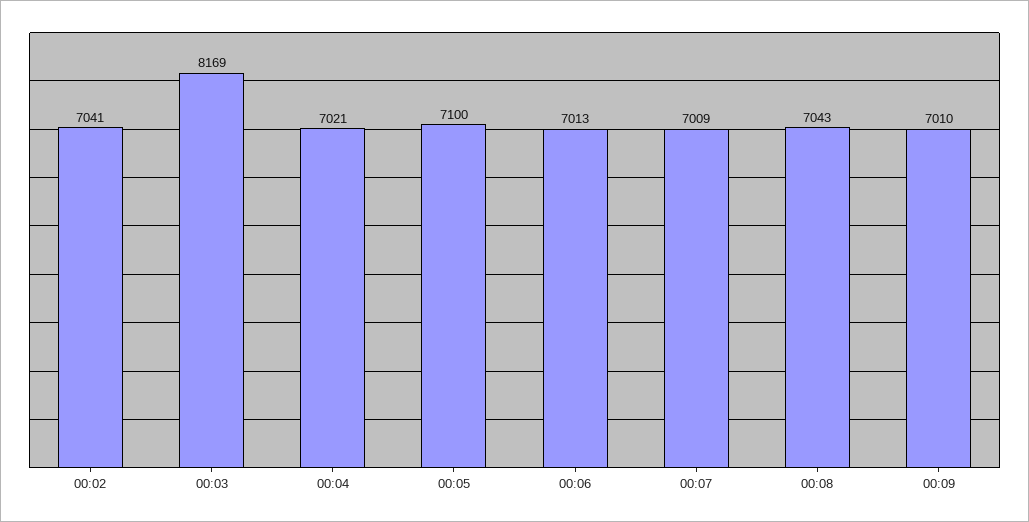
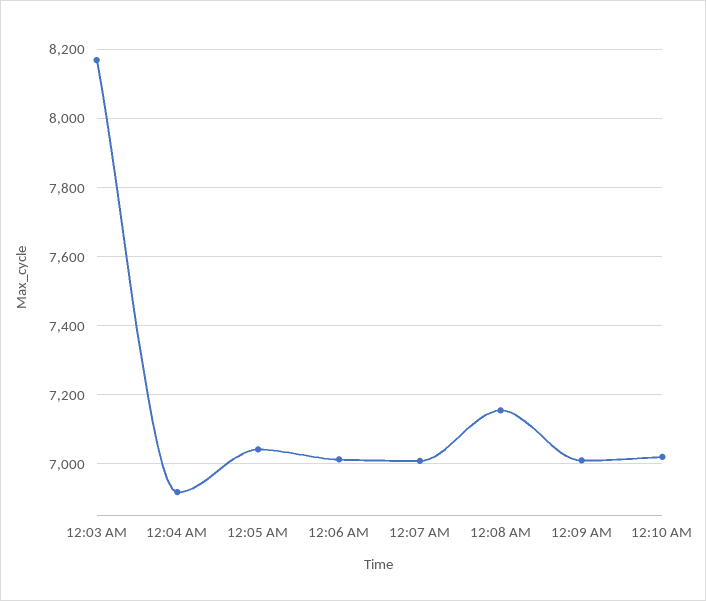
00:02: 7041 -> none
00:04: 7021 -> 6920
00:05: 7100 -> 7040
00:08: 7043 -> 7160
12:10 AM: none -> 7020

